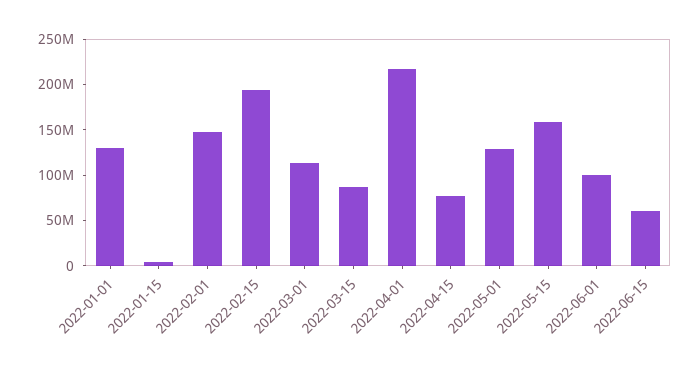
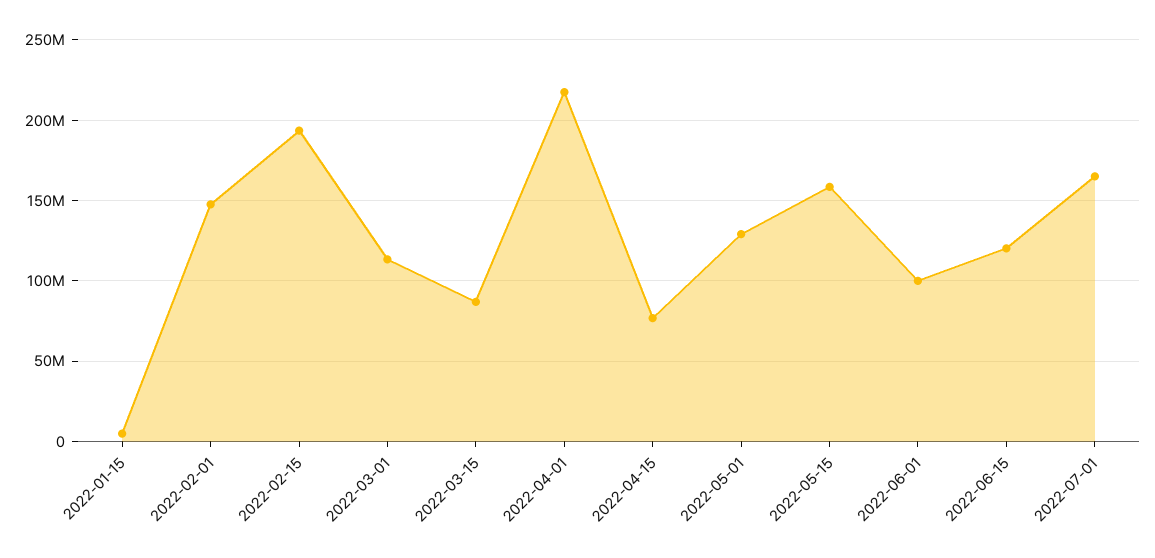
2022-01-01: 130000000 -> none
2022-06-15: 60000000 -> 120000000
2022-07-01: none -> 165000000

